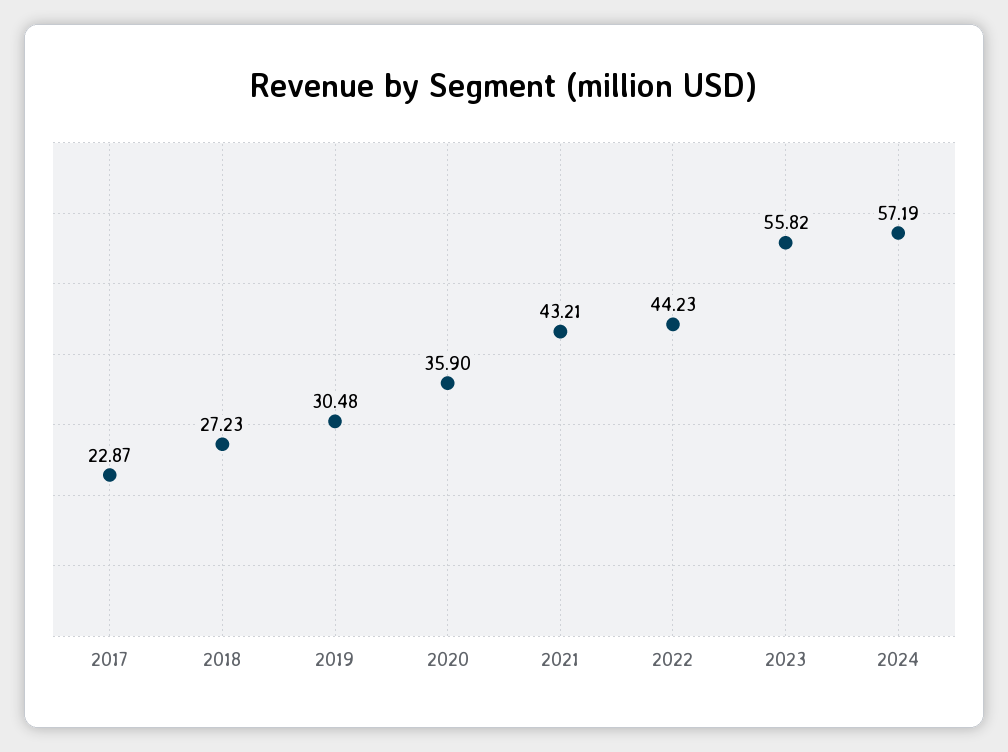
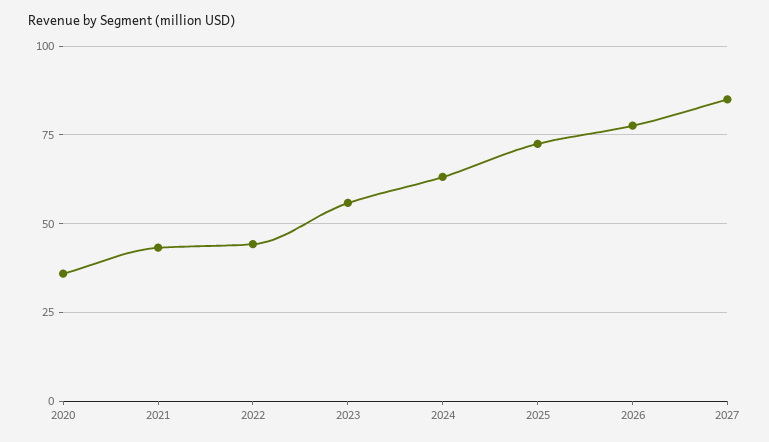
2017: 22.87 -> none
2018: 27.23 -> none
2019: 30.48 -> none
2024: 57.19 -> 62.5
2025: none -> 72.5
2026: none -> 77.5
2027: none -> 85

